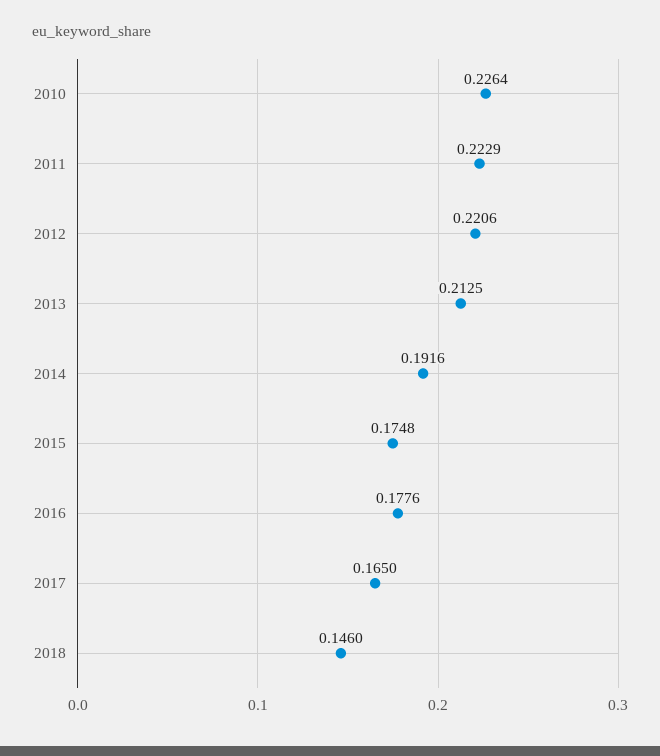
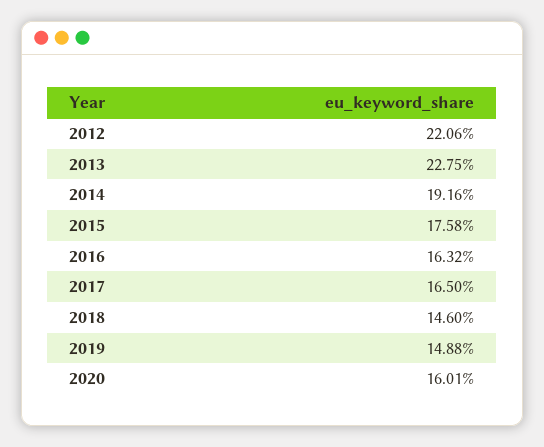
2010: 0.2264 -> none
2011: 0.2229 -> none
2013: 0.2125 -> 0.2275
2015: 0.1748 -> 0.1758
2016: 0.1776 -> 0.1632
2019: none -> 0.1488
2020: none -> 0.1601

